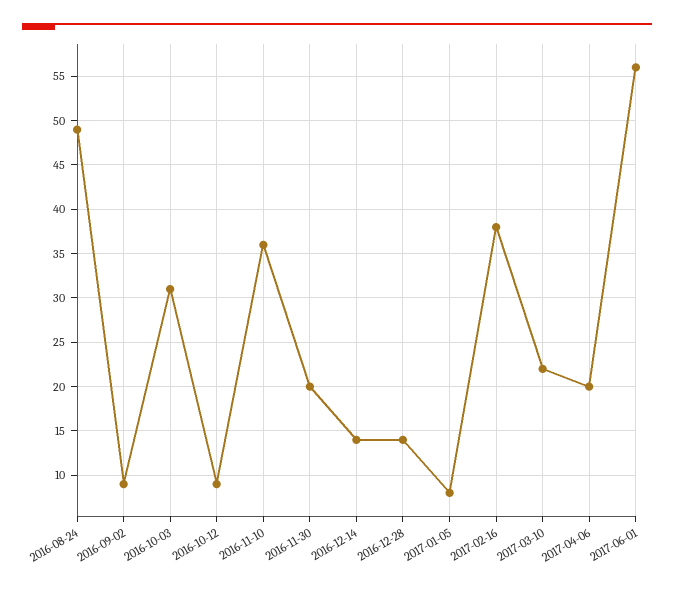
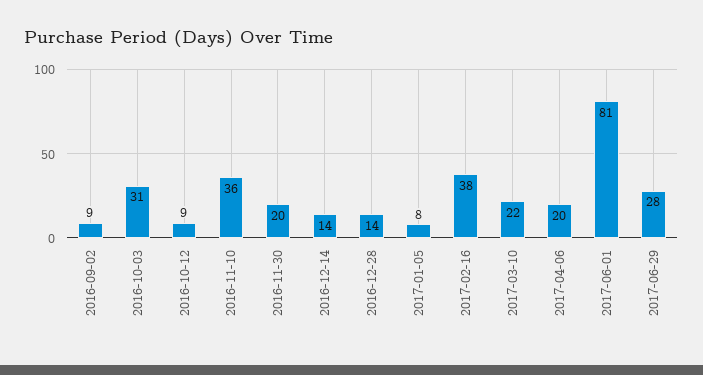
2016-08-24: 49 -> none
2017-06-01: 56 -> 81
2017-06-29: none -> 28

